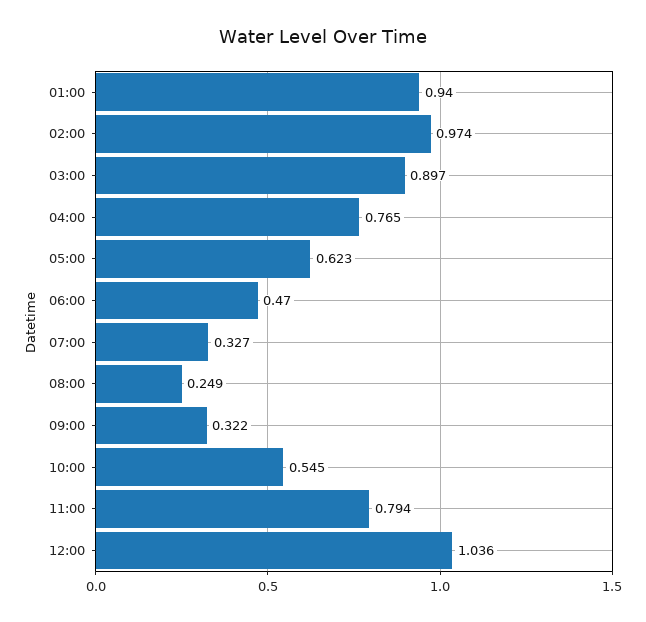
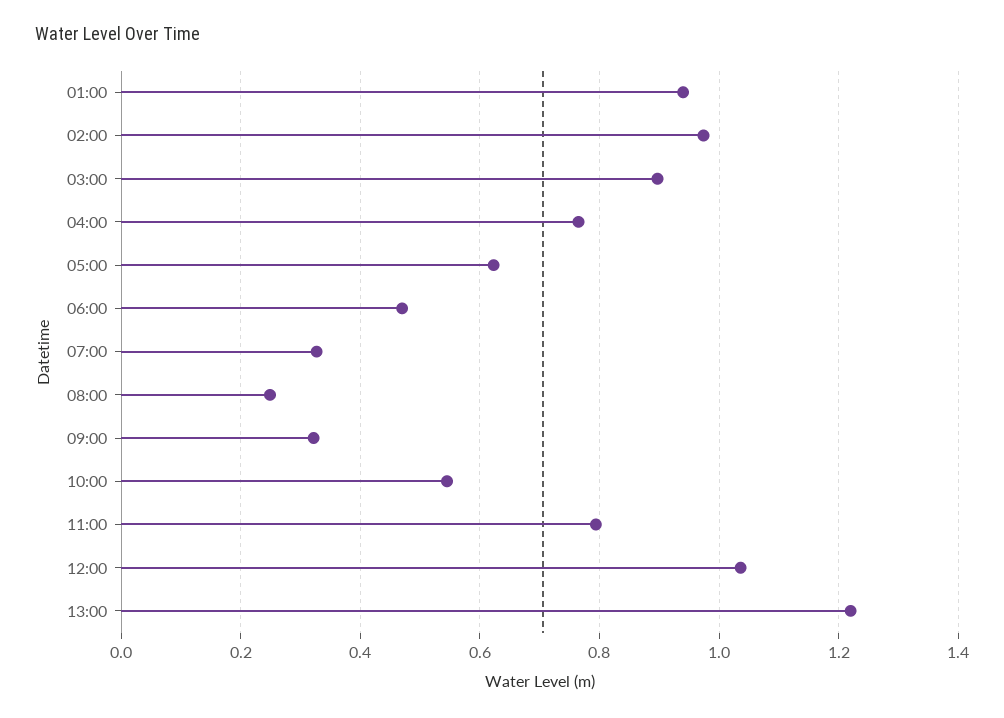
13:00: none -> 1.22

